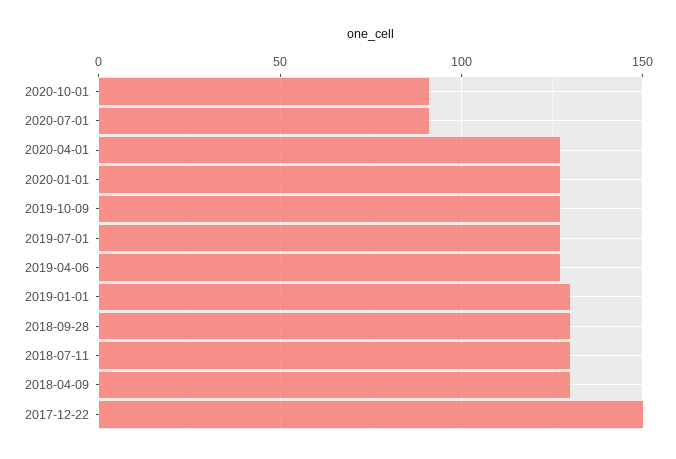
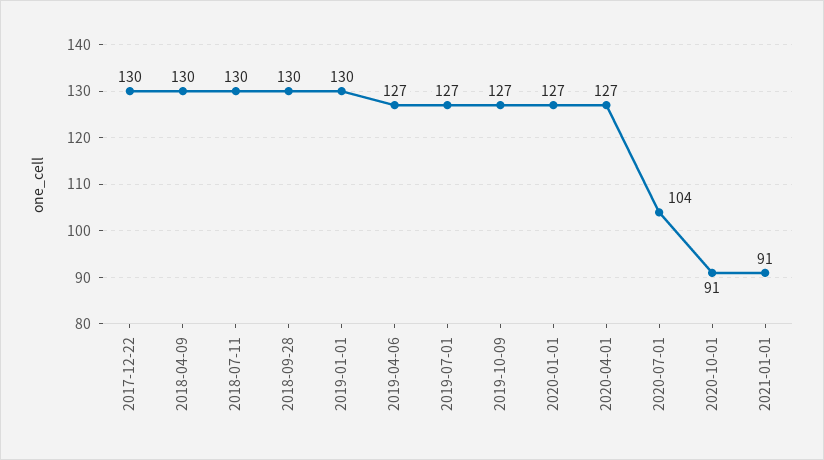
2020-07-01: 90 -> 104
2017-12-22: 150 -> 130
2021-01-01: none -> 91

